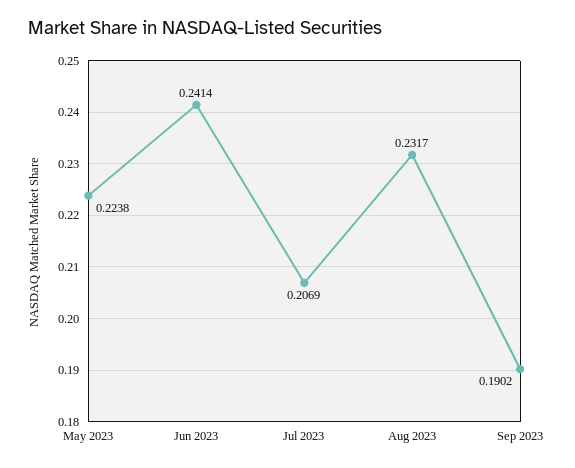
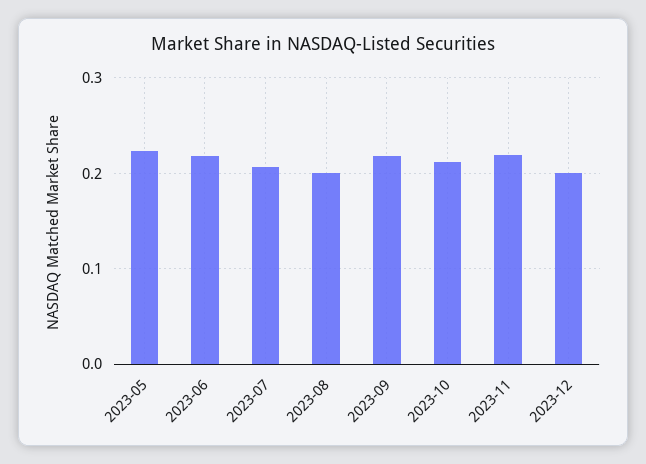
Jun 2023: 0.2414 -> 0.22
Aug 2023: 0.2317 -> 0.2
Sep 2023: 0.1902 -> 0.22
2023-10: none -> 0.21
2023-11: none -> 0.22
2023-12: none -> 0.2

